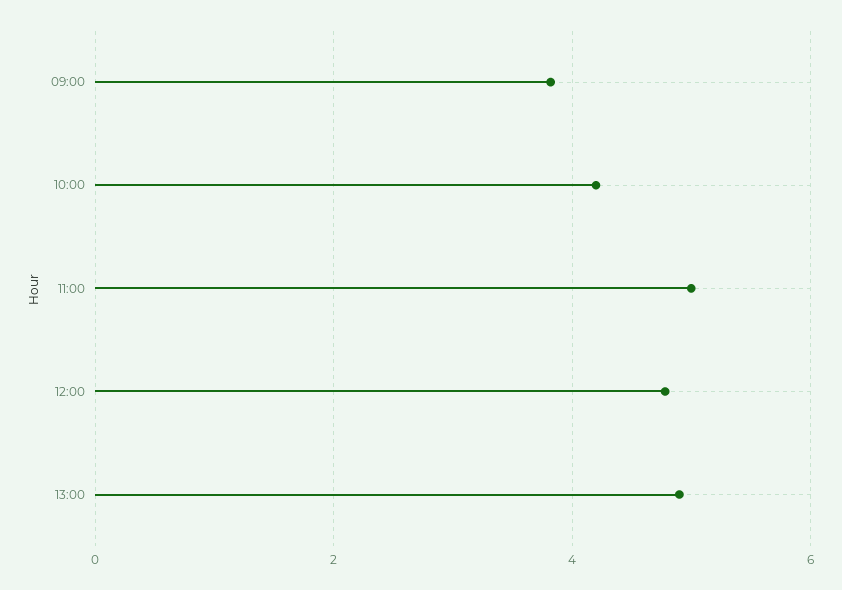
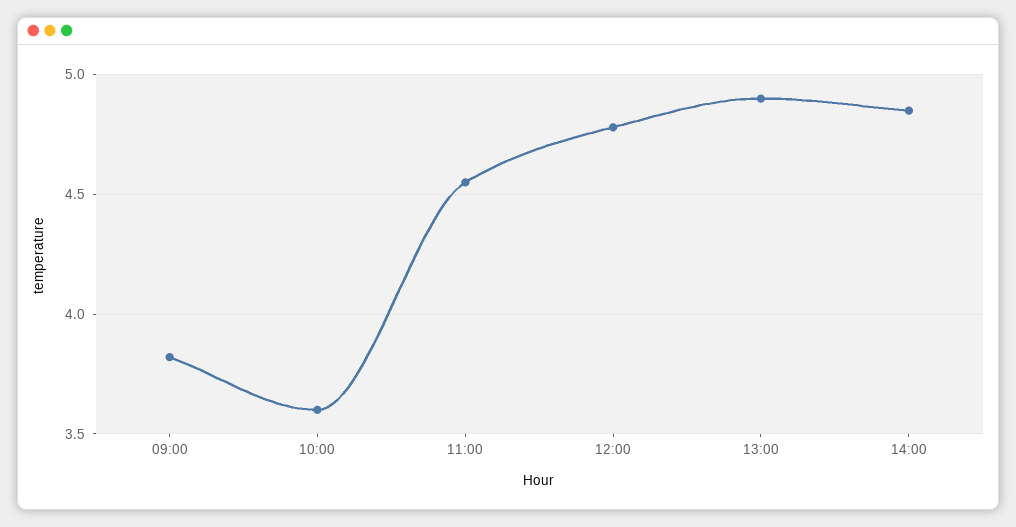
10:00: 4.2 -> 3.6
11:00: 5 -> 4.55
14:00: none -> 4.85

